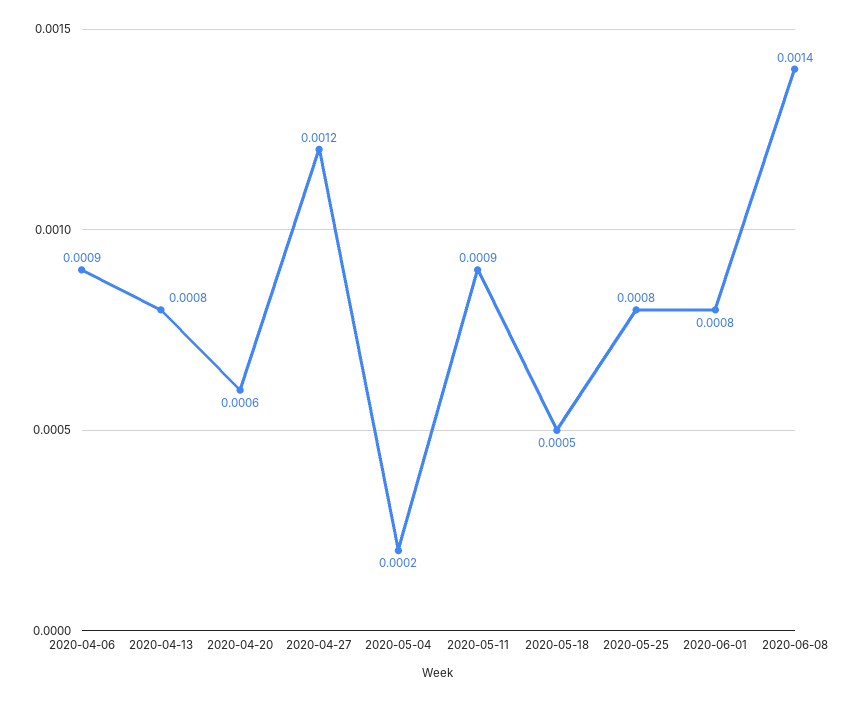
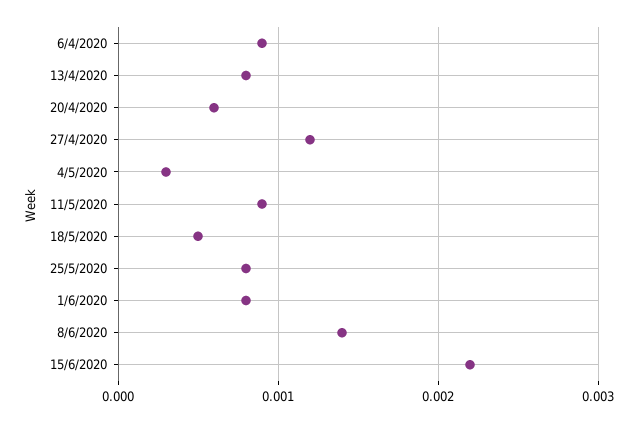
2020-05-04: 0.0002 -> 0.0003
15/6/2020: none -> 0.0022

